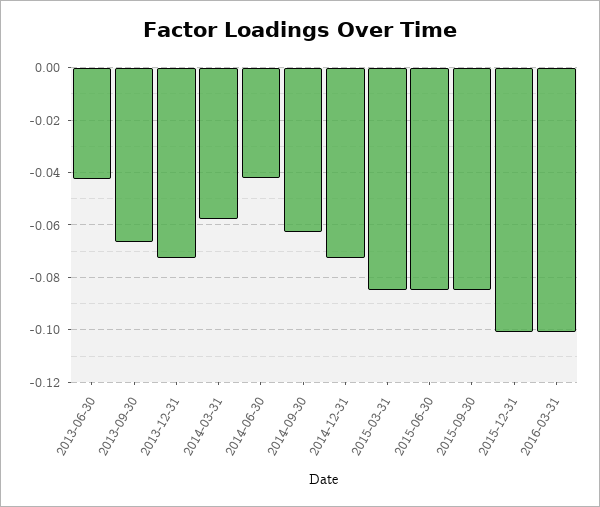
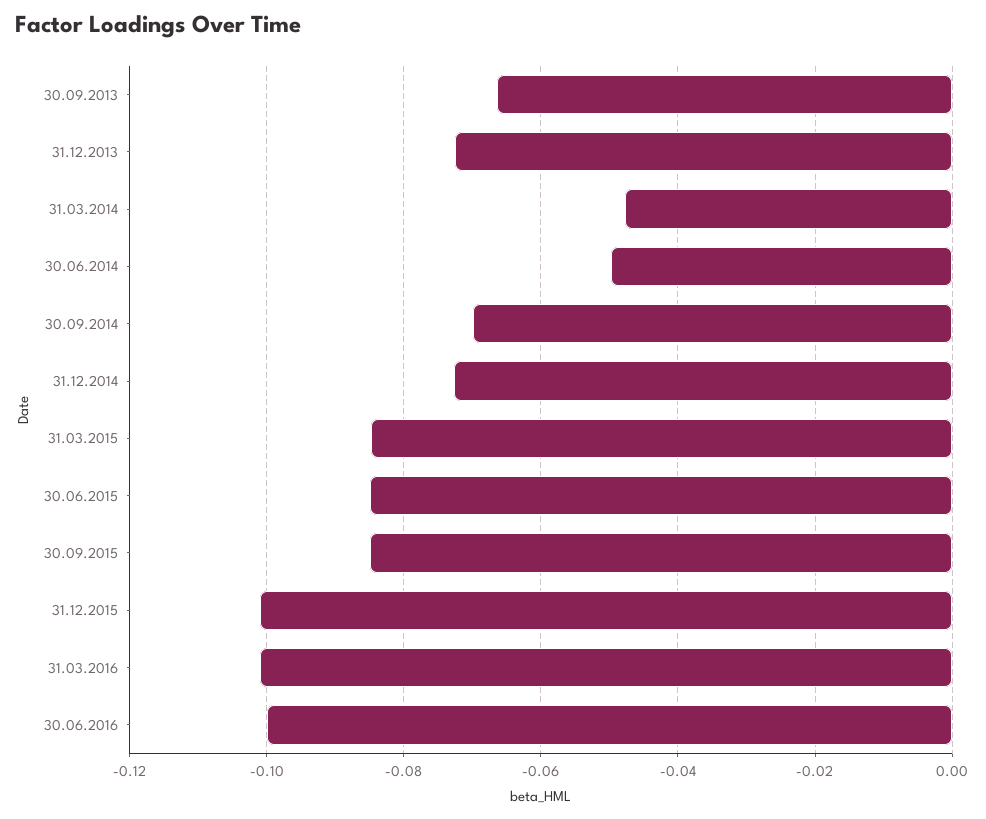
2013-06-30: -0.0425 -> none
2014-03-31: -0.0575 -> -0.048
2014-06-30: -0.0425 -> -0.05
2014-09-30: -0.0625 -> -0.07
30.06.2016: none -> -0.1

